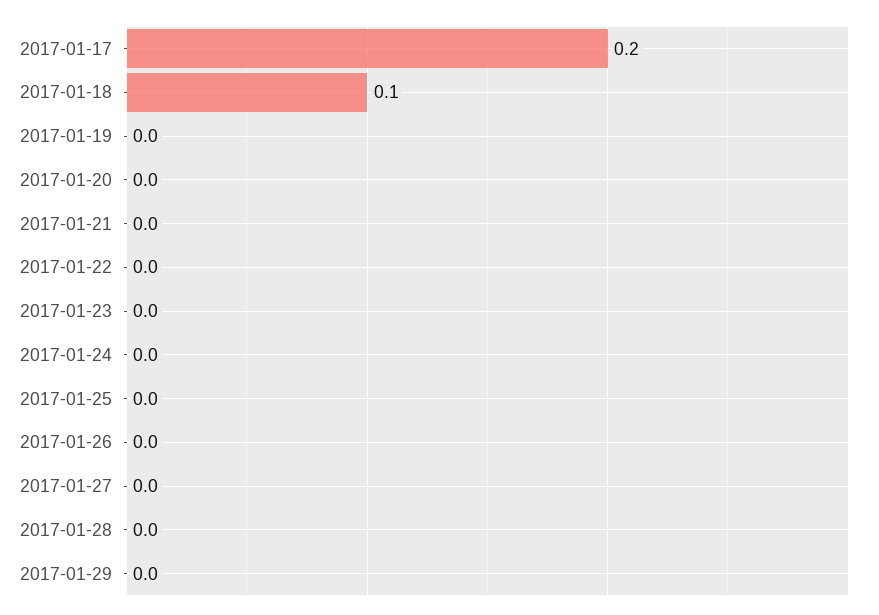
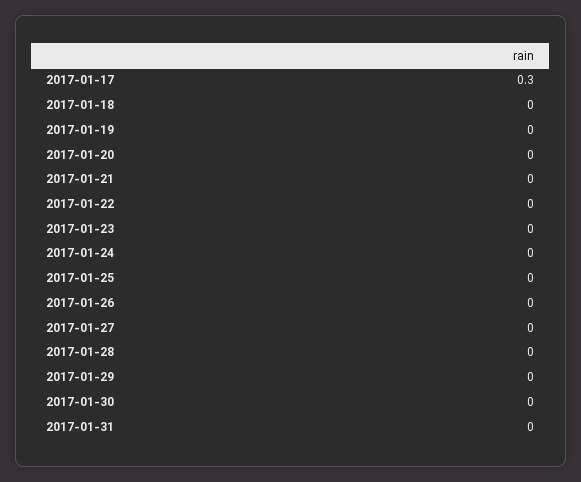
2017-01-17: 0.2 -> 0.3
2017-01-18: 0.1 -> 0
2017-01-30: none -> 0
2017-01-31: none -> 0

